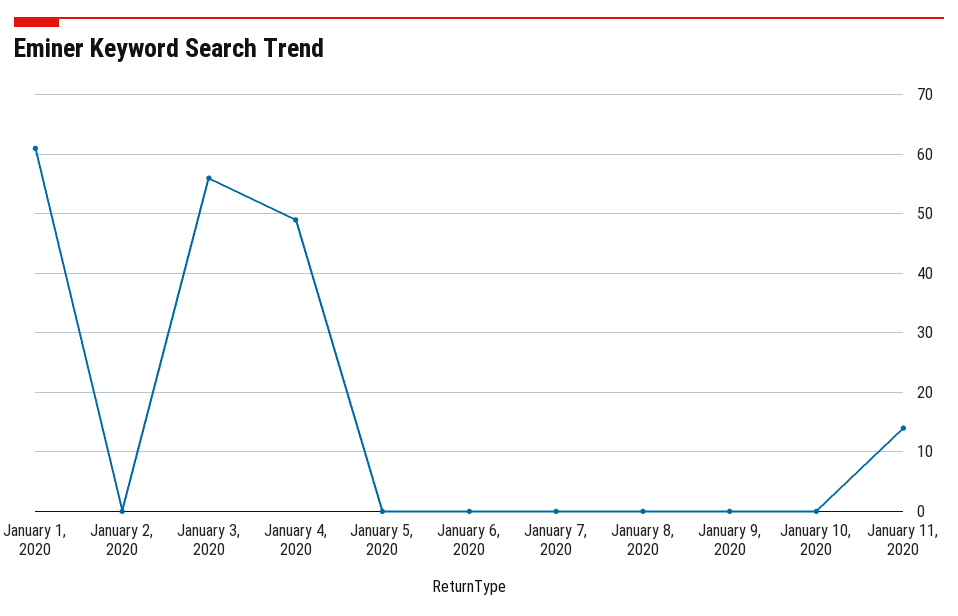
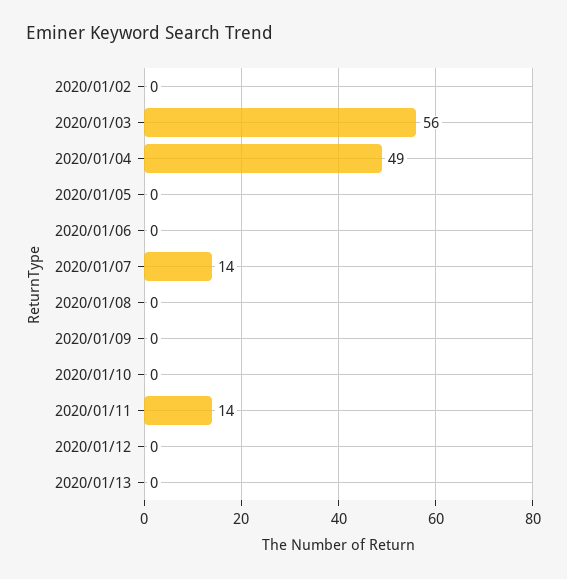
January 1, 2020: 60 -> none
January 7, 2020: 0 -> 14
2020/01/12: none -> 0
2020/01/13: none -> 0

